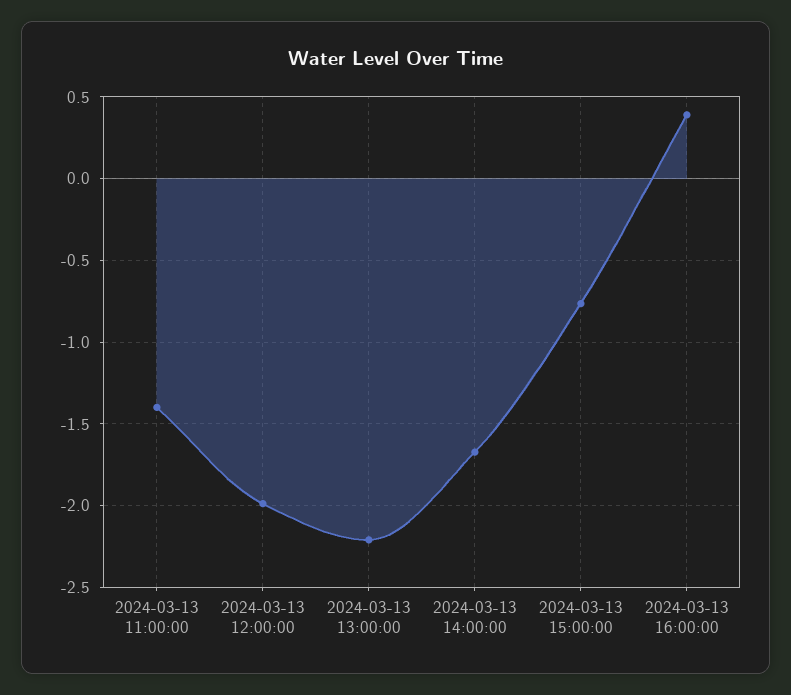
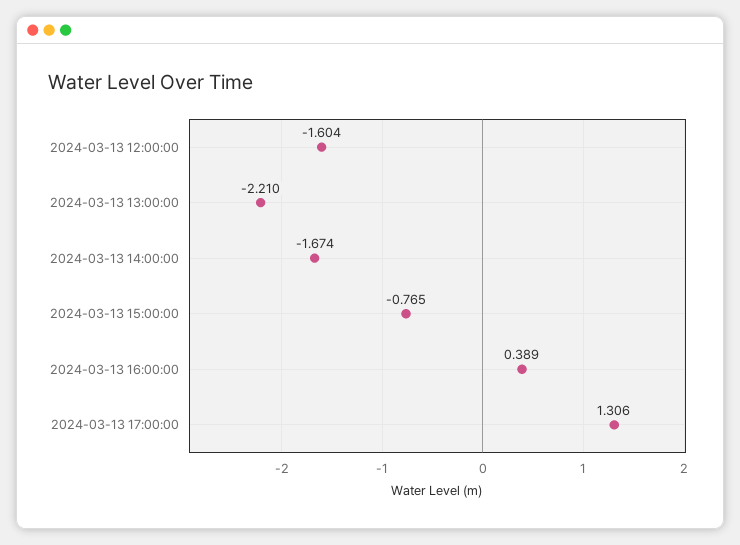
2024-03-13 11:00:00: -1.4 -> none
2024-03-13 12:00:00: -2 -> -1.604
2024-03-13 17:00:00: none -> 1.306

